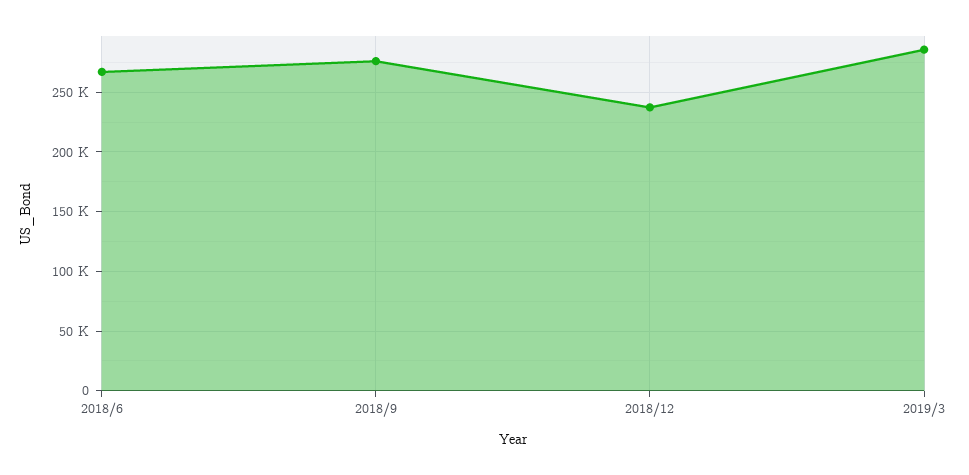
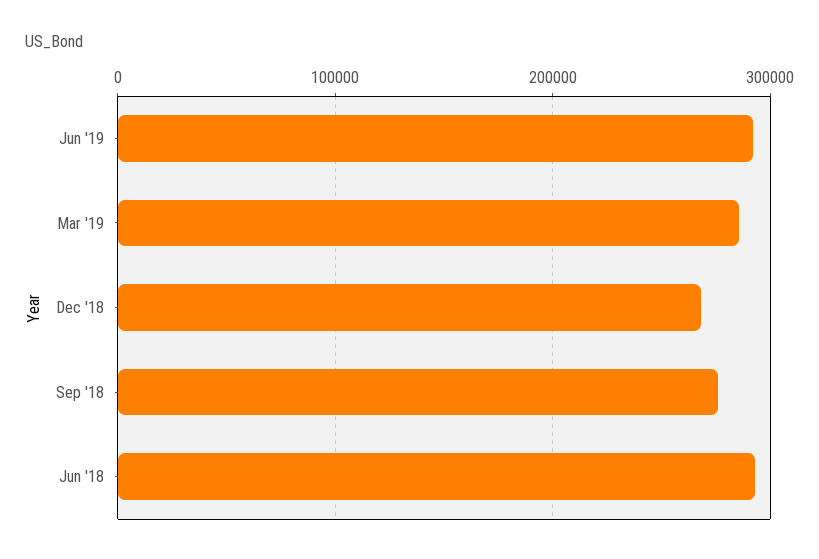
2018/6: 270000 -> 290000
2018/12: 240000 -> 270000
Jun '19: none -> 290000

